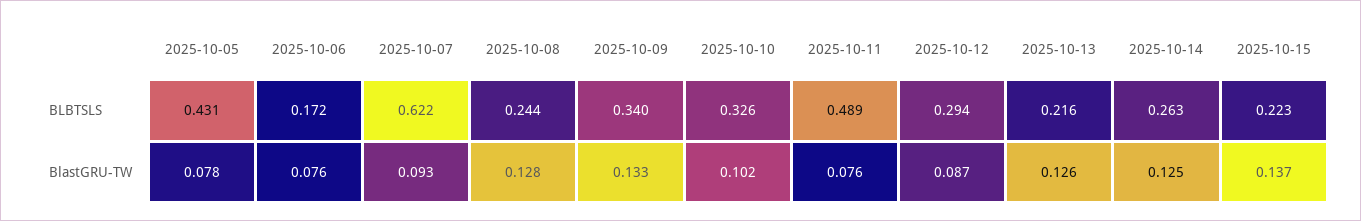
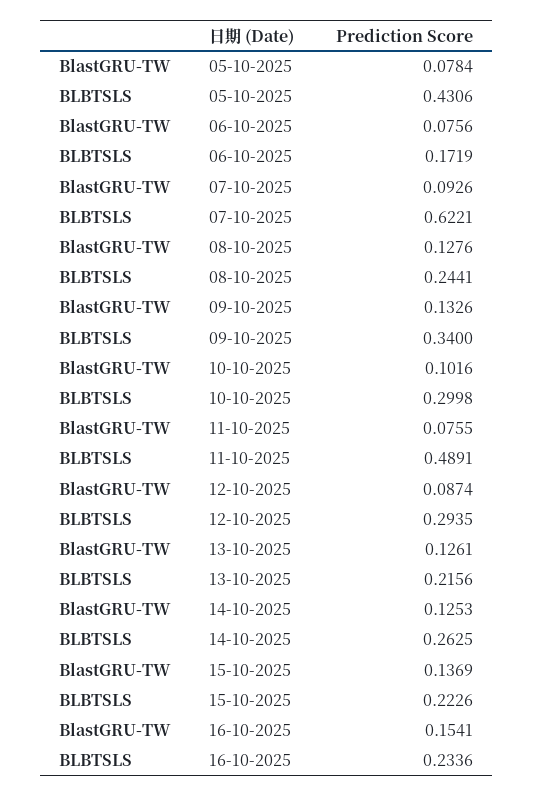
2025-10-10, BLBTSLS: 0.326 -> 0.2998
16-10-2025, BlastGRU-TW: none -> 0.1541
16-10-2025, BLBTSLS: none -> 0.2336

